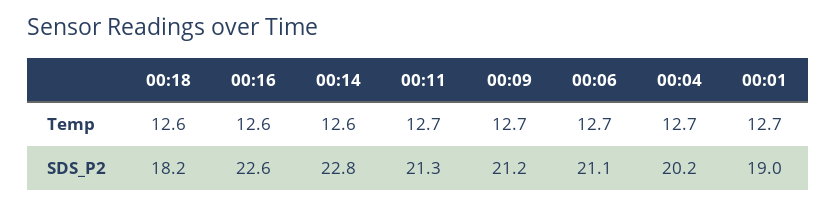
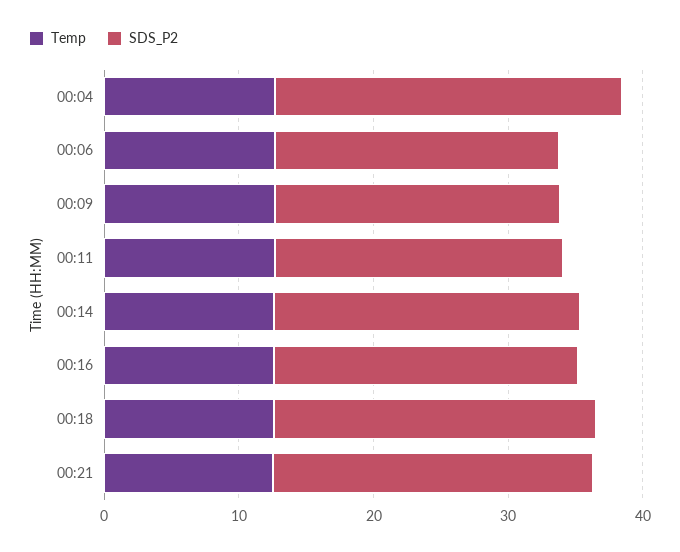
Temp, 00:01: 12.7 -> none
SDS_P2, 00:18: 18.2 -> 24
SDS_P2, 00:04: 20.2 -> 26
SDS_P2, 00:01: 19 -> none
Temp, 00:21: none -> 12
SDS_P2, 00:21: none -> 24

